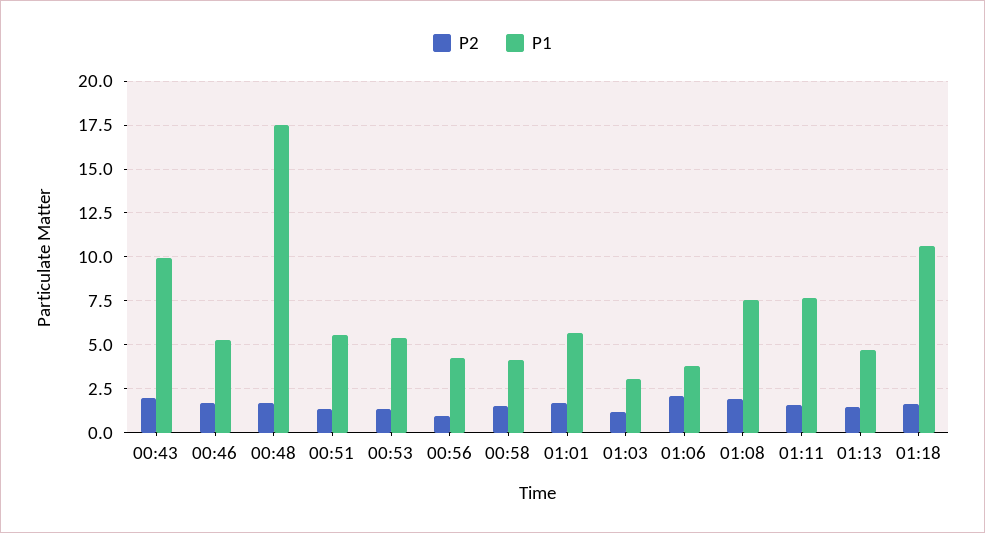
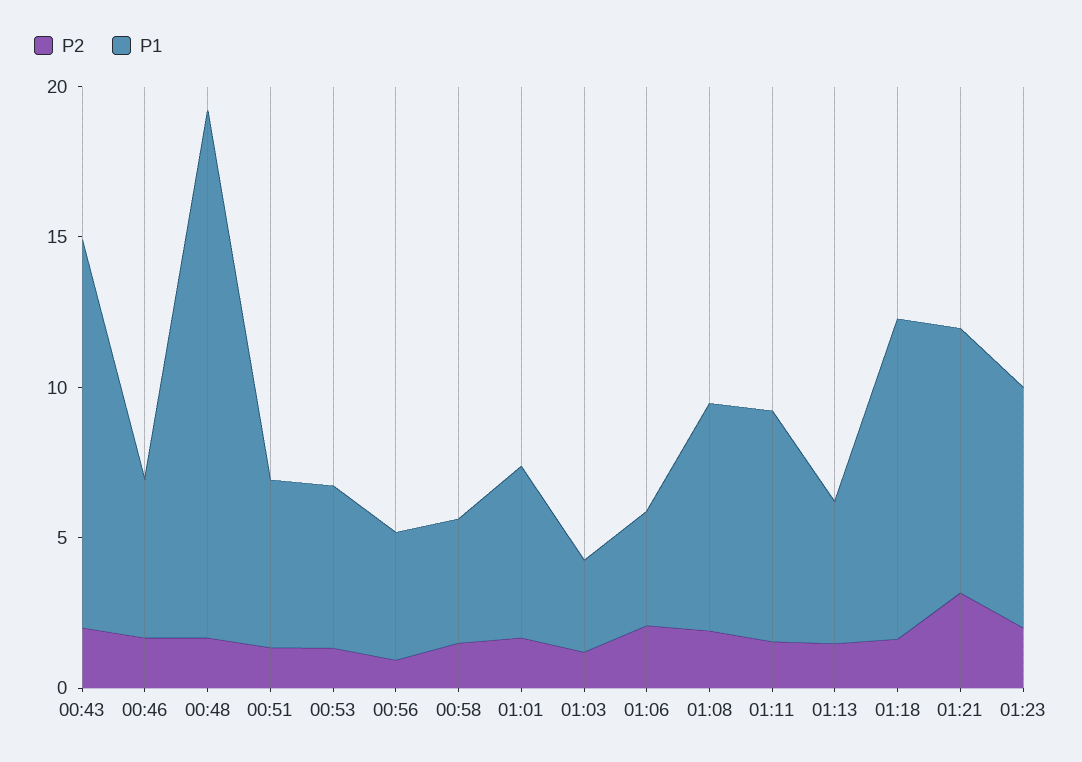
P1, 00:43: 10 -> 13
P2, 01:21: none -> 3
P1, 01:21: none -> 9
P2, 01:23: none -> 2
P1, 01:23: none -> 8

